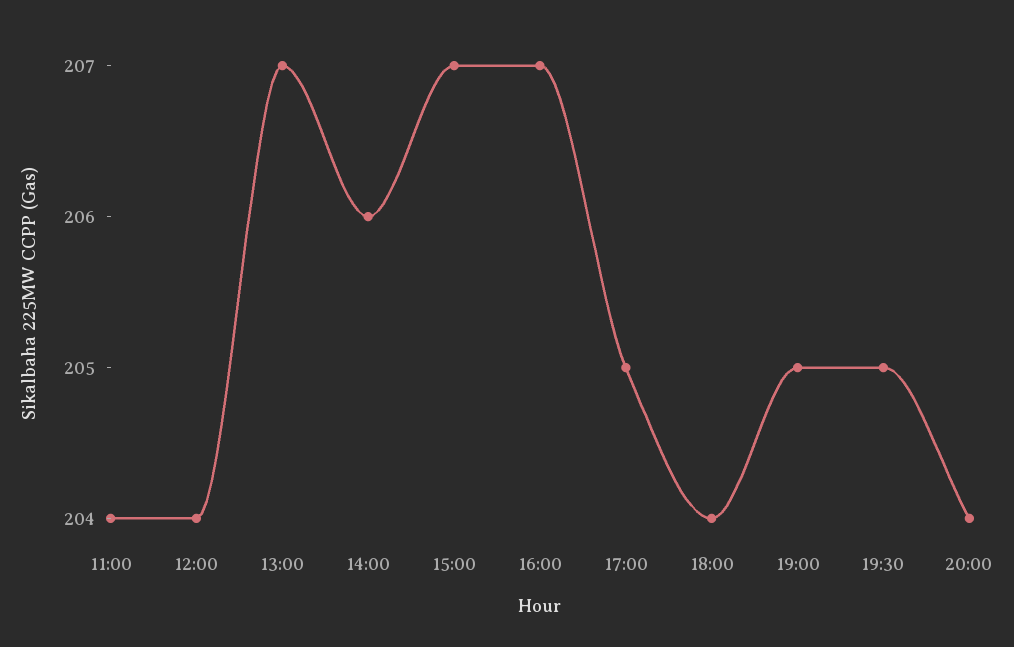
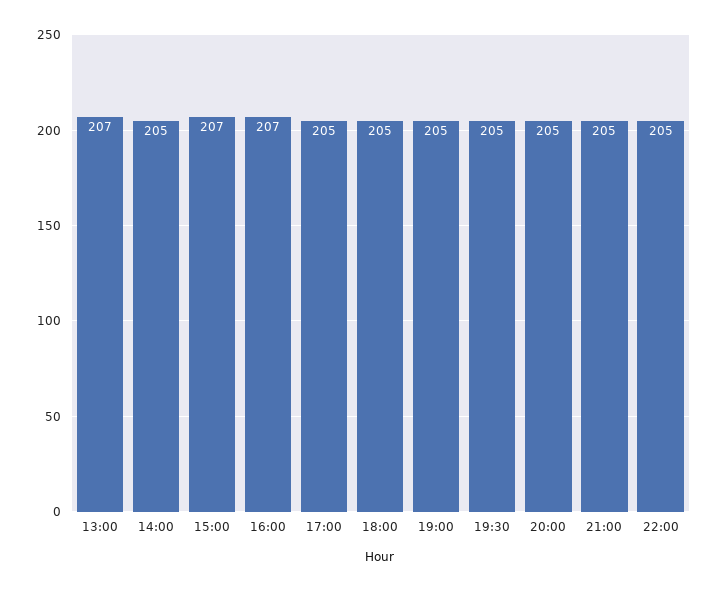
11:00: 204 -> none
12:00: 204 -> none
14:00: 206 -> 205
18:00: 204 -> 205
20:00: 204 -> 205
21:00: none -> 205
22:00: none -> 205

